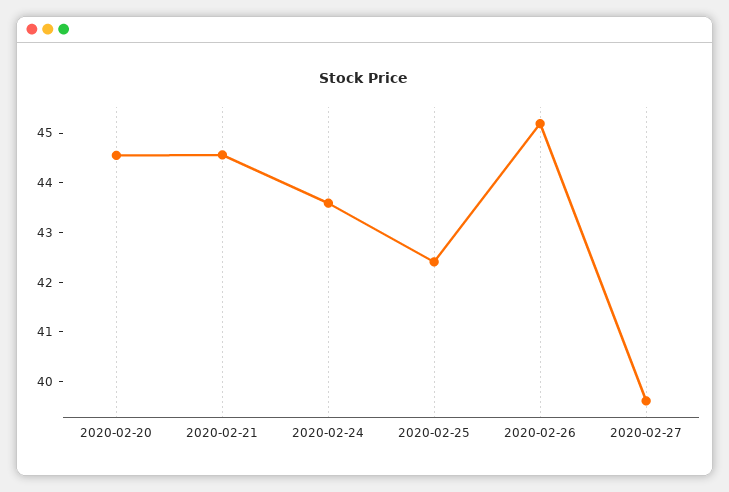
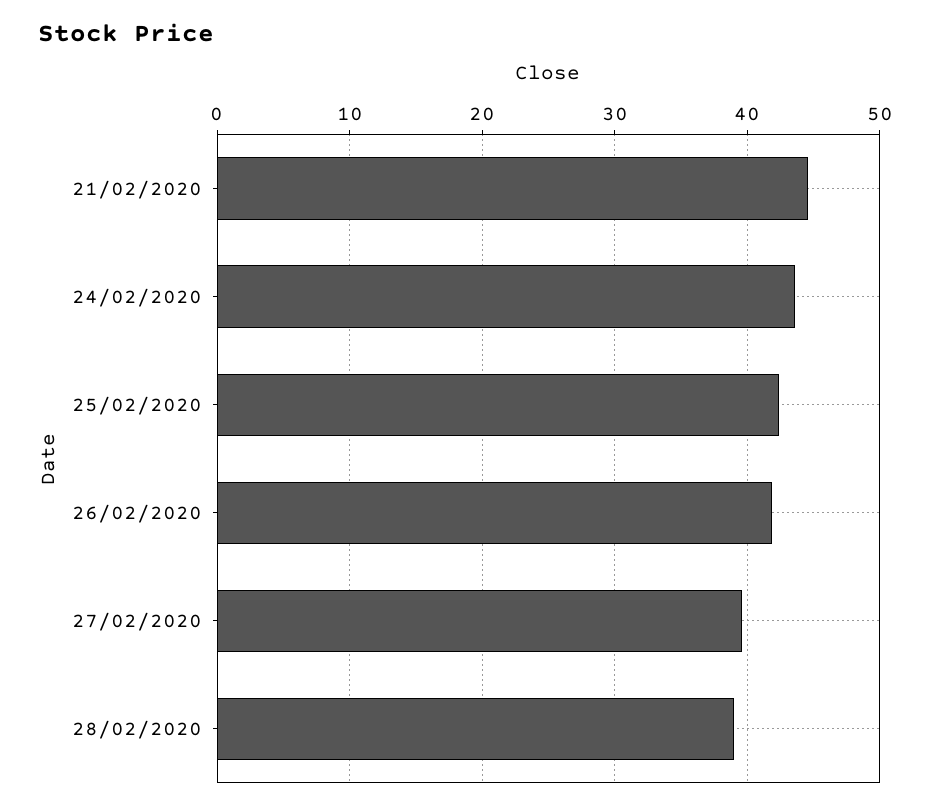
2020-02-20: 44.6 -> none
2020-02-26: 45.2 -> 42
28/02/2020: none -> 39

